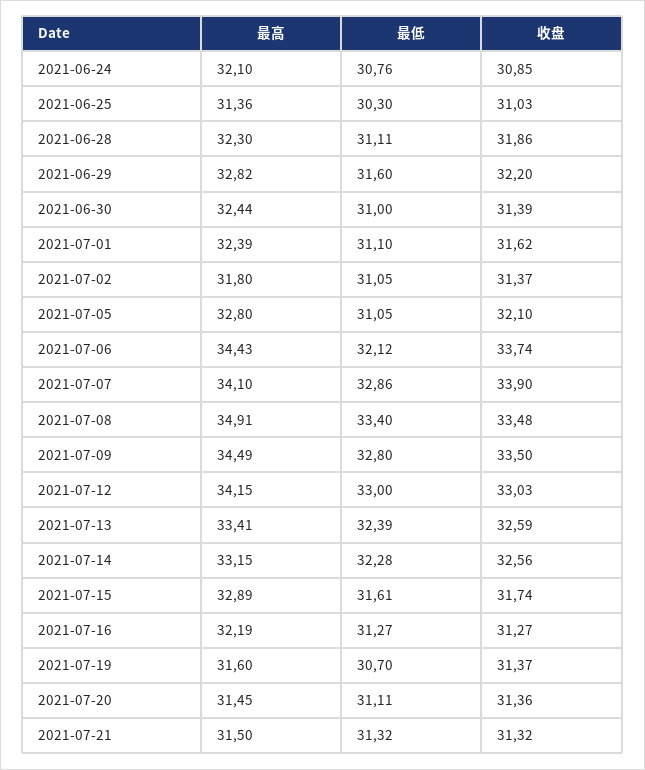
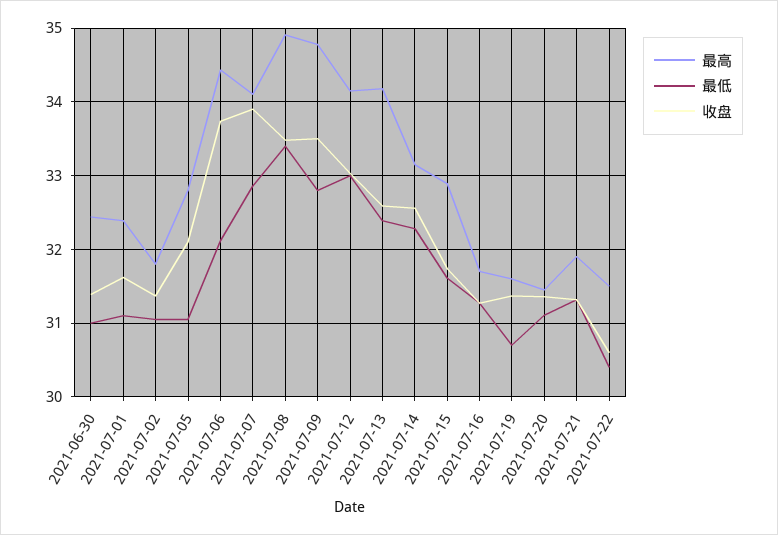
最高, 2021-06-24: 32.1 -> none
最低, 2021-06-24: 30.76 -> none
收盘, 2021-06-24: 30.85 -> none
最高, 2021-06-25: 31.36 -> none
最低, 2021-06-25: 30.3 -> none
收盘, 2021-06-25: 31.03 -> none
最高, 2021-06-28: 32.3 -> none
最低, 2021-06-28: 31.11 -> none
收盘, 2021-06-28: 31.86 -> none
最高, 2021-06-29: 32.82 -> none
最低, 2021-06-29: 31.6 -> none
收盘, 2021-06-29: 32.2 -> none
最高, 2021-07-09: 34.49 -> 34.8
最高, 2021-07-13: 33.41 -> 34.2
最高, 2021-07-16: 32.19 -> 31.7
最高, 2021-07-21: 31.5 -> 31.9
最高, 2021-07-22: none -> 31.5
最低, 2021-07-22: none -> 30.4
收盘, 2021-07-22: none -> 30.6

